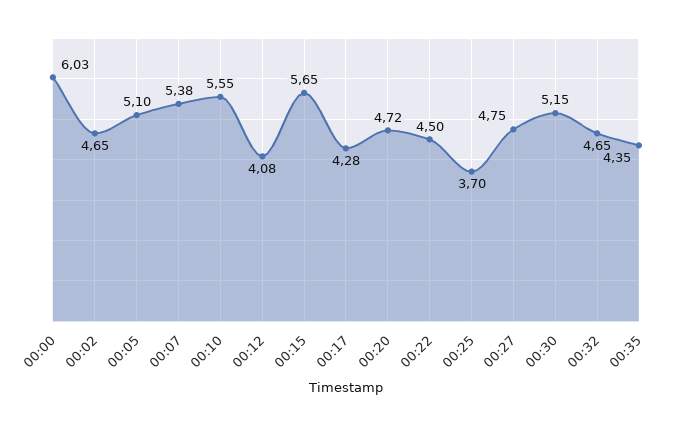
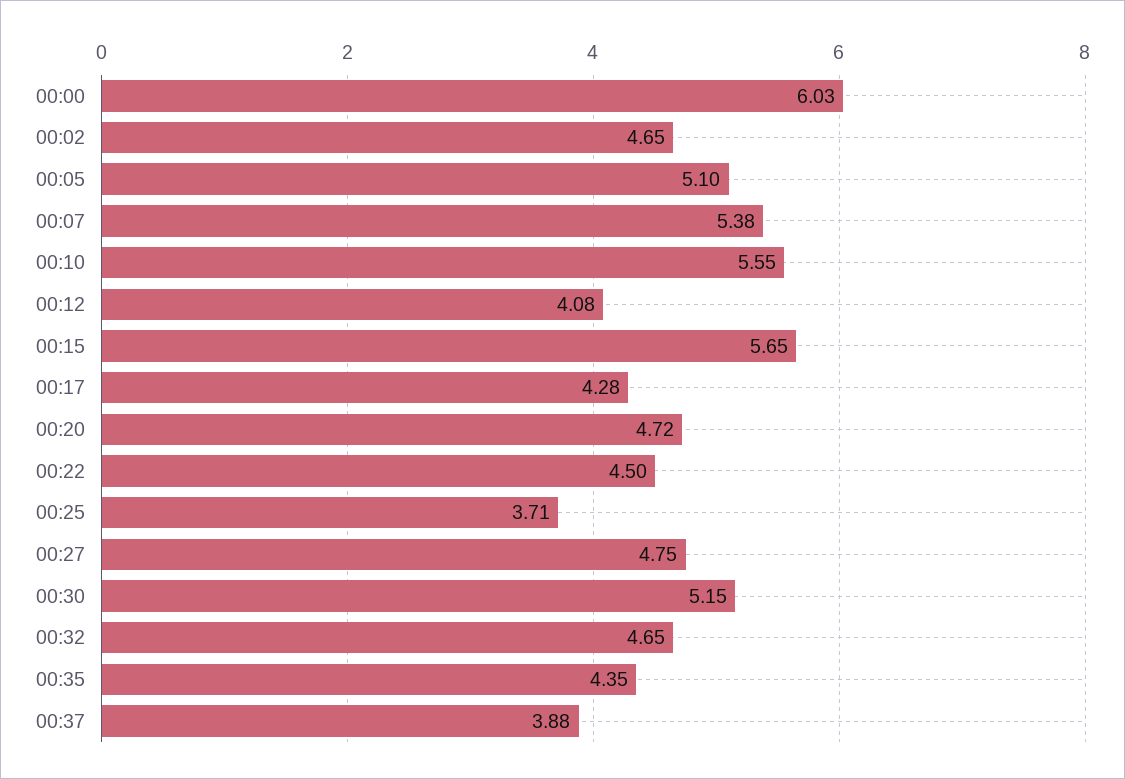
00:25: 3.7 -> 3.71
00:37: none -> 3.88

